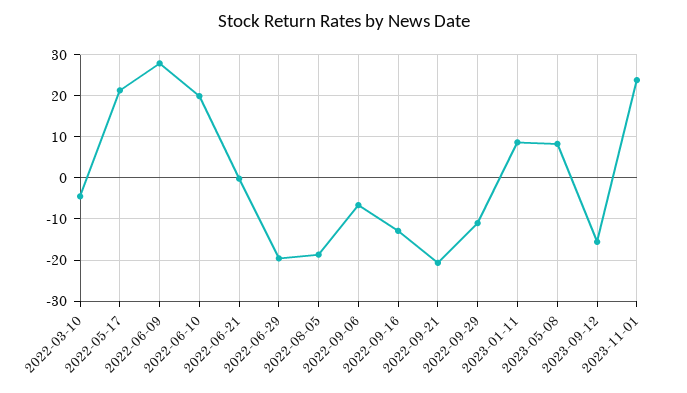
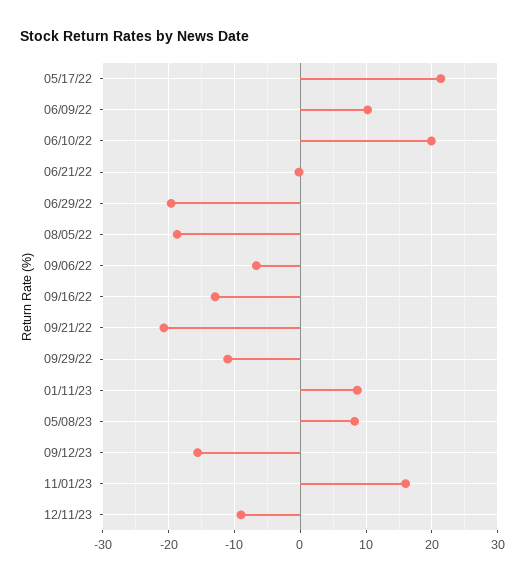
2022-03-10: -4 -> none
2022-06-09: 28 -> 10
2023-11-01: 24 -> 16
12/11/23: none -> -9

